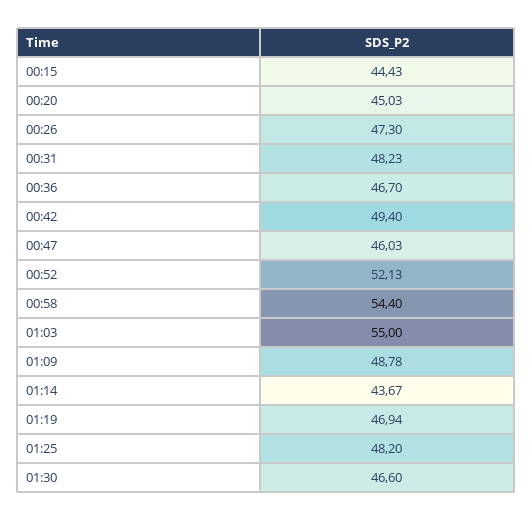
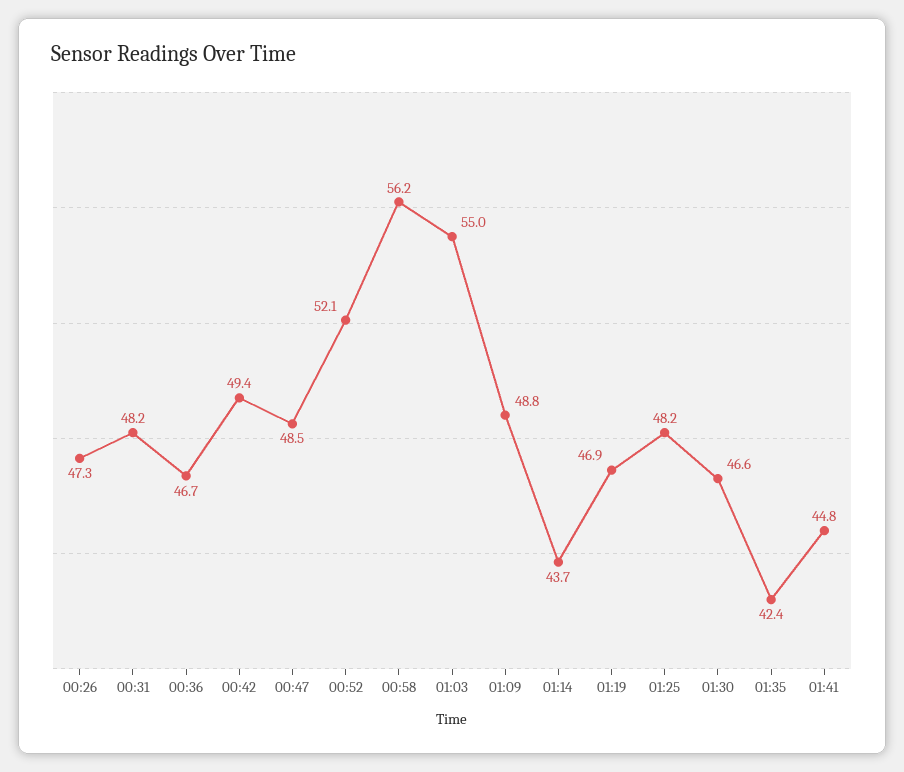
00:15: 44.43 -> none
00:20: 45.03 -> none
00:47: 46.03 -> 48.5
00:58: 54.4 -> 56.2
01:35: none -> 42.4
01:41: none -> 44.8

